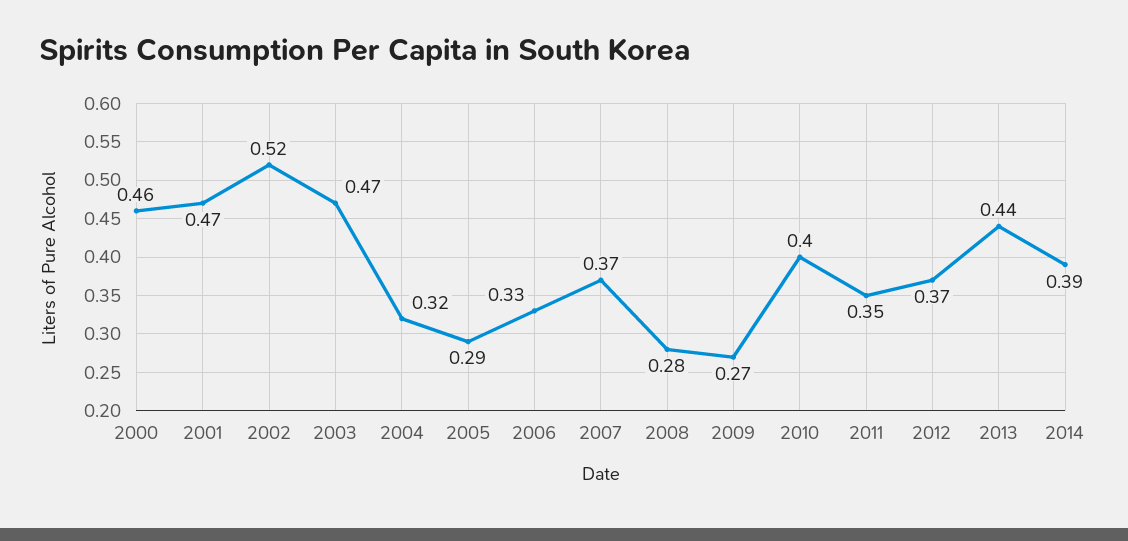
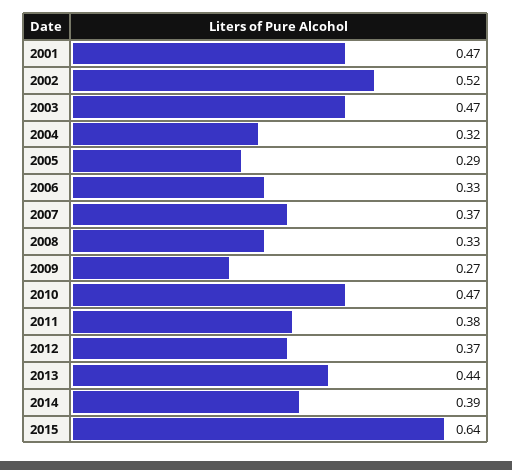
2000: 0.46 -> none
2008: 0.28 -> 0.33
2010: 0.4 -> 0.47
2011: 0.35 -> 0.38
2015: none -> 0.64

